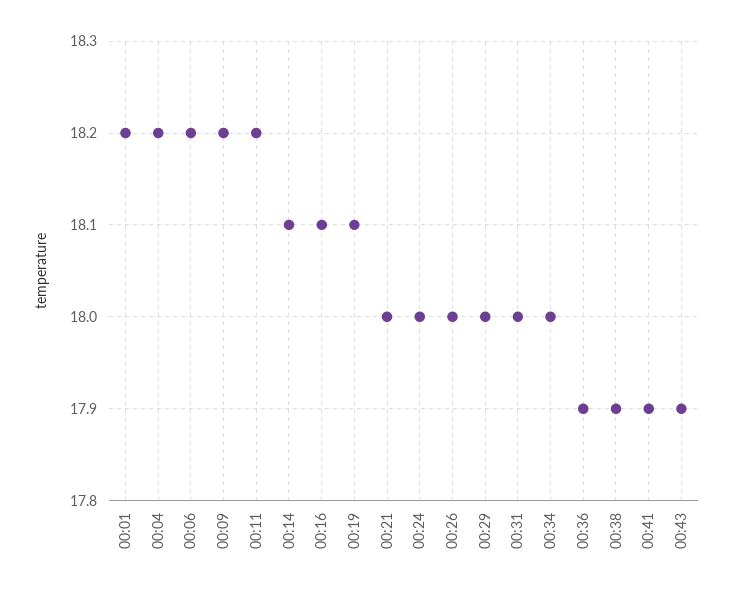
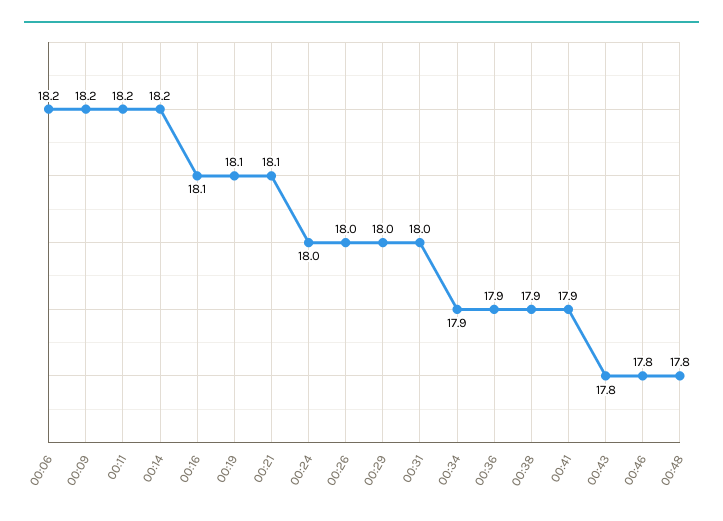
00:01: 18.2 -> none
00:04: 18.2 -> none
00:14: 18.1 -> 18.2
00:21: 18 -> 18.1
00:34: 18 -> 17.9
00:43: 17.9 -> 17.8
00:46: none -> 17.8
00:48: none -> 17.8

